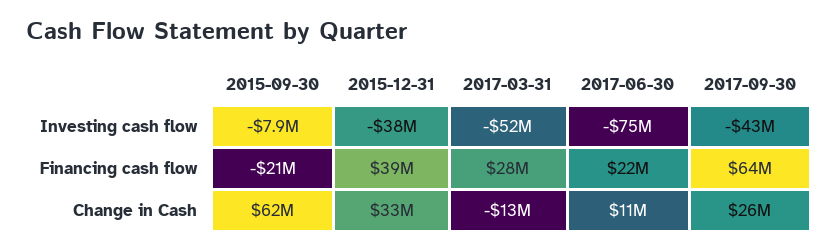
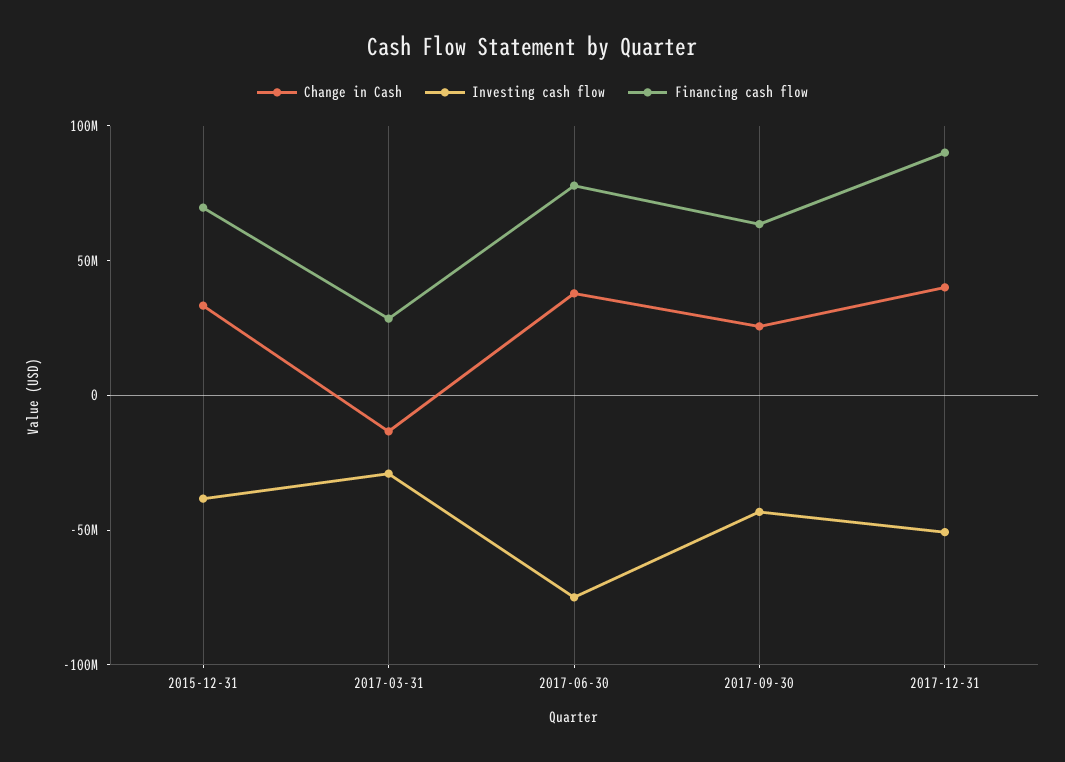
Investing cash flow, 2015-09-30: -7900000 -> none
Investing cash flow, 2017-03-31: -52000000 -> -30000000
Financing cash flow, 2015-09-30: -21000000 -> none
Financing cash flow, 2015-12-31: 39000000 -> 70000000
Financing cash flow, 2017-06-30: 22000000 -> 80000000
Change in Cash, 2015-09-30: 62000000 -> none
Change in Cash, 2017-06-30: 11000000 -> 40000000
Change in Cash, 2017-12-31: none -> 40000000
Investing cash flow, 2017-12-31: none -> -50000000
Financing cash flow, 2017-12-31: none -> 90000000

